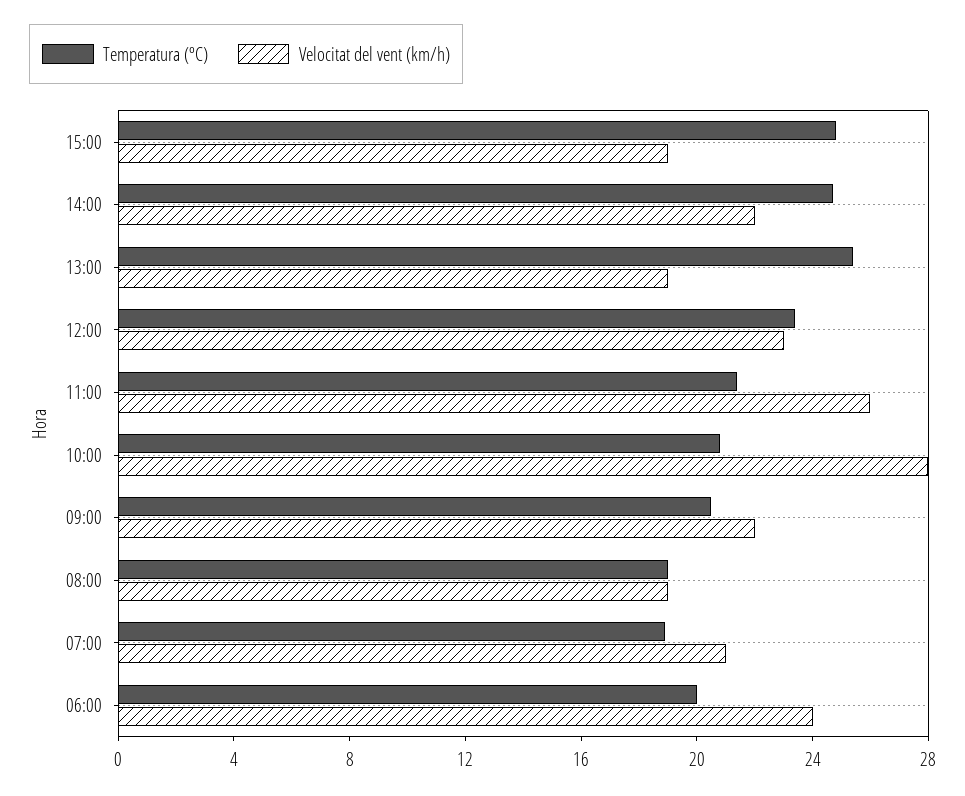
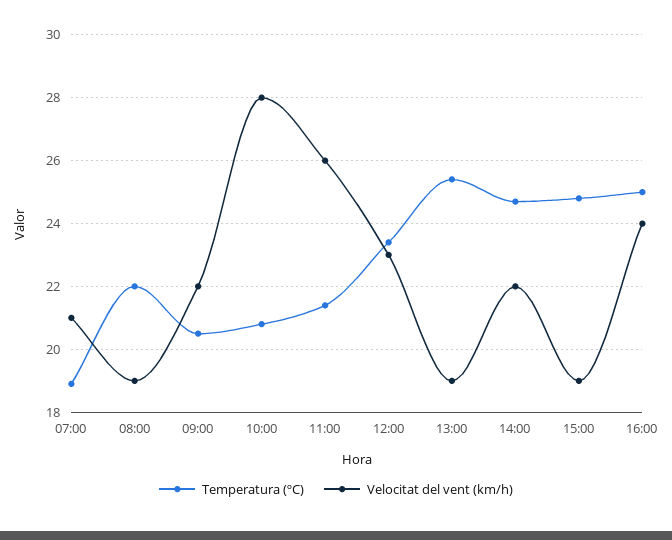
Temperatura (ºC), 08:00: 19 -> 22
Temperatura (ºC), 06:00: 20 -> none
Velocitat del vent (km/h), 06:00: 24 -> none
Temperatura (ºC), 16:00: none -> 25
Velocitat del vent (km/h), 16:00: none -> 24

